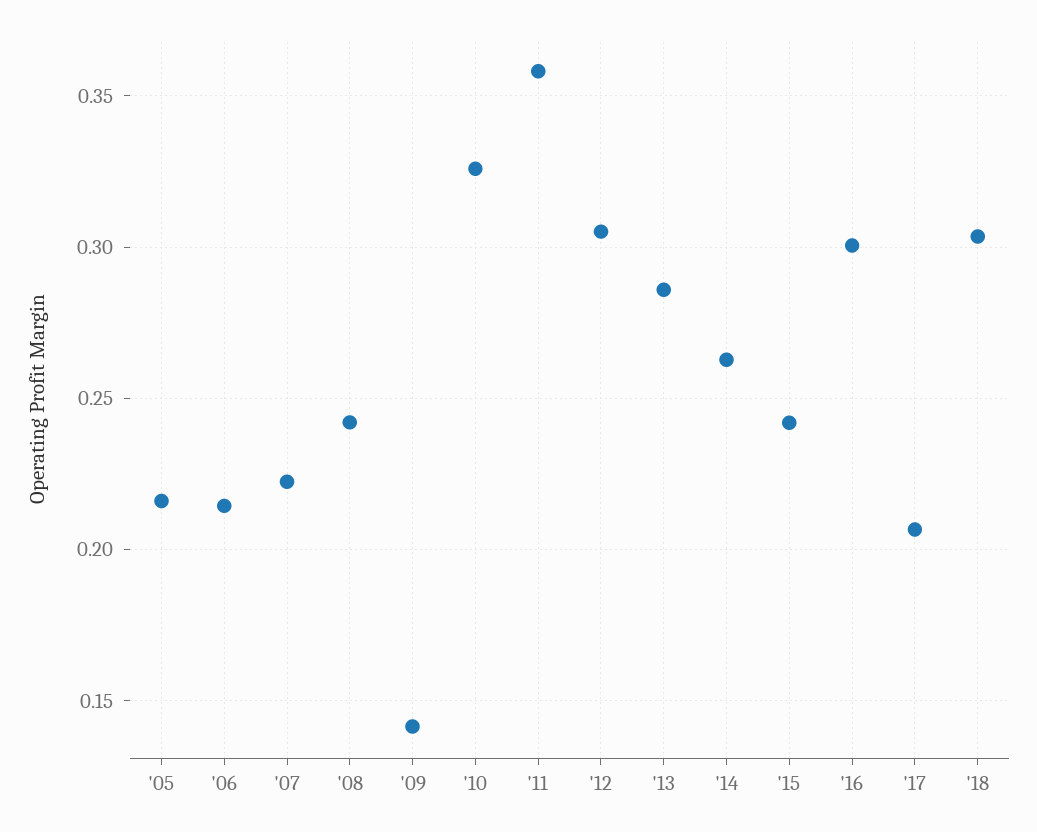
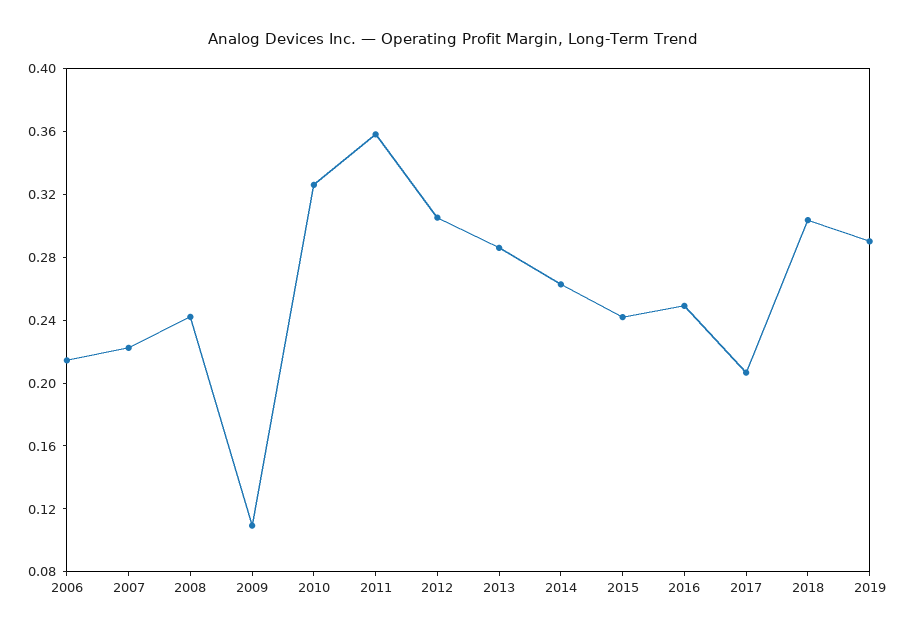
'05: 0.215 -> none
'09: 0.14 -> 0.11
'16: 0.3 -> 0.25
2019: none -> 0.29

